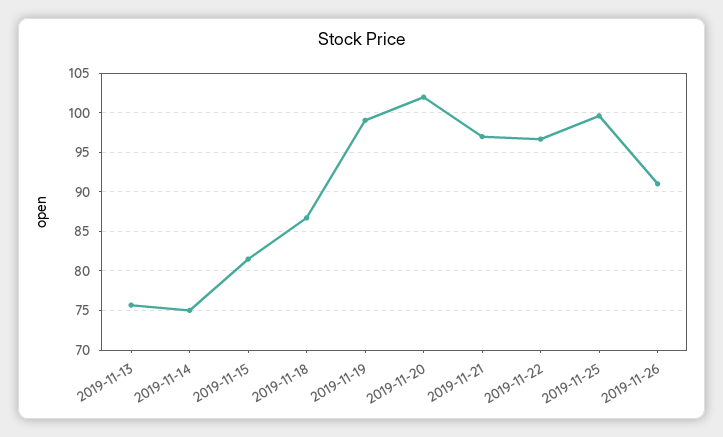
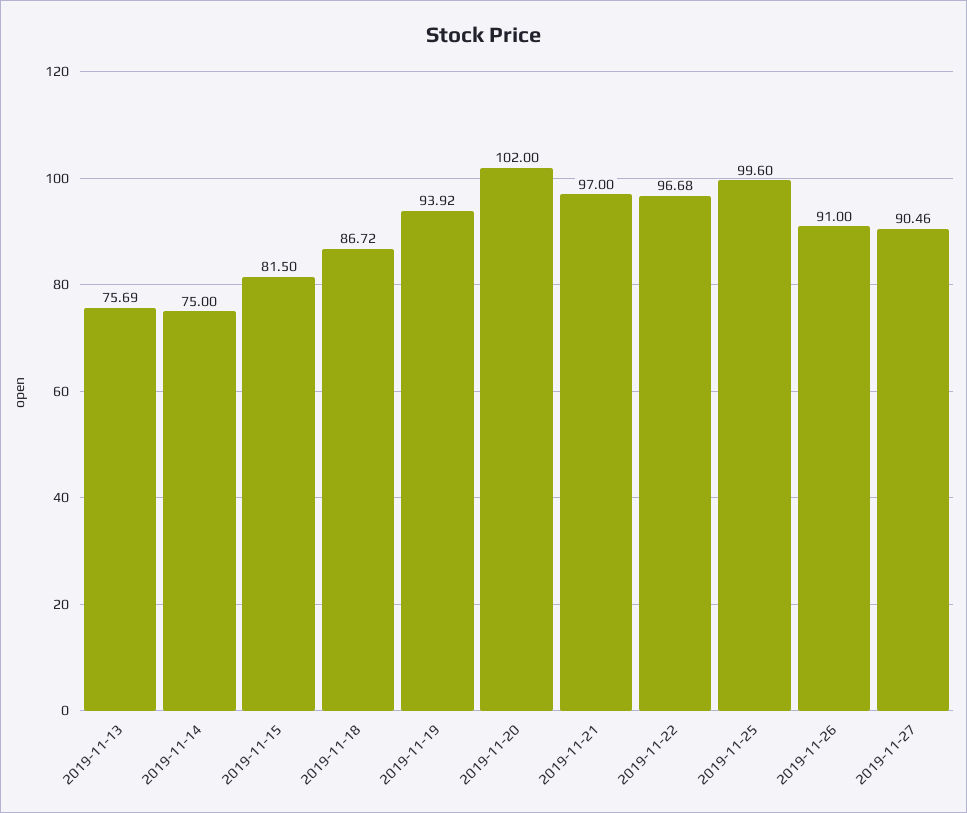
2019-11-19: 99 -> 93.92
2019-11-27: none -> 90.46

